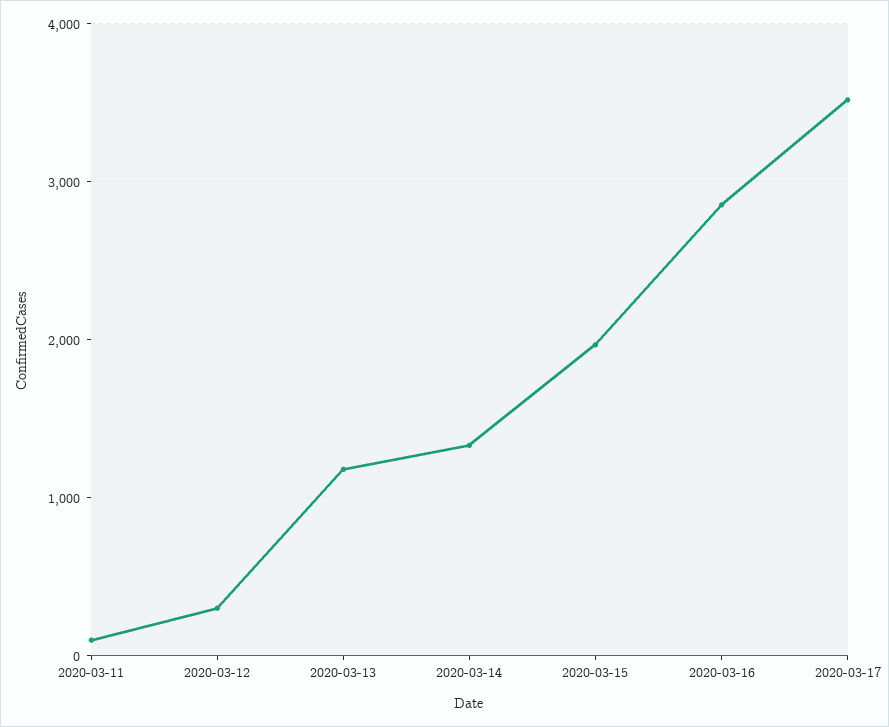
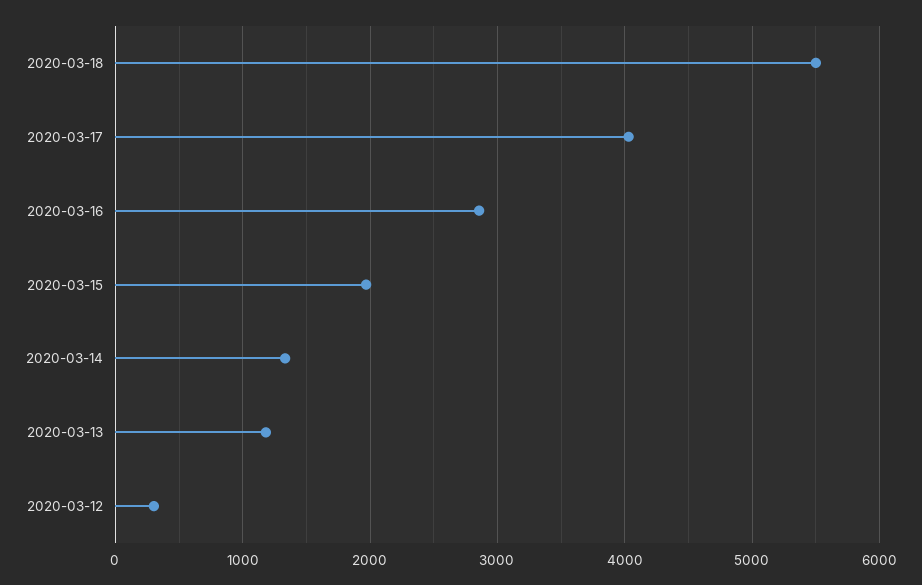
2020-03-11: 100 -> none
2020-03-17: 3500 -> 4000
2020-03-18: none -> 5500

